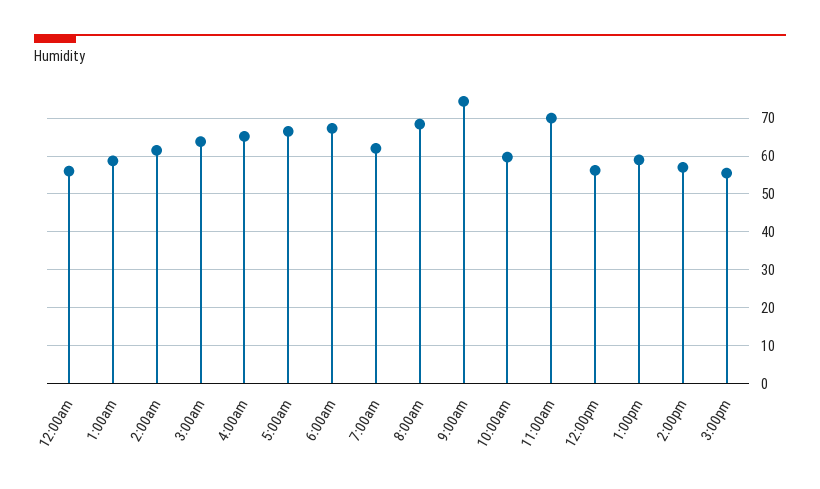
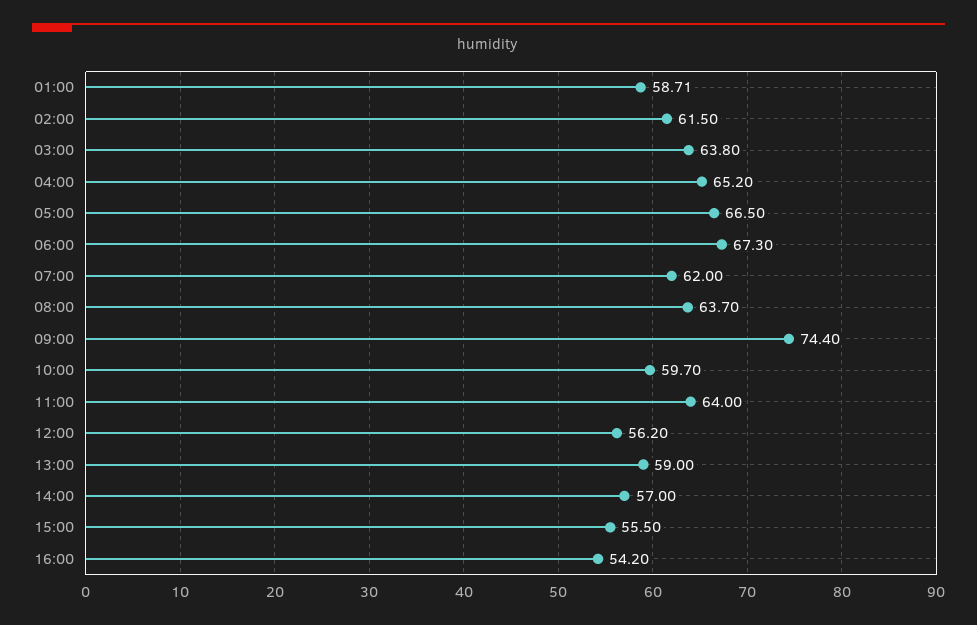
12:00am: 56 -> none
8:00am: 68 -> 63.7
11:00am: 70 -> 64
16:00: none -> 54.2

